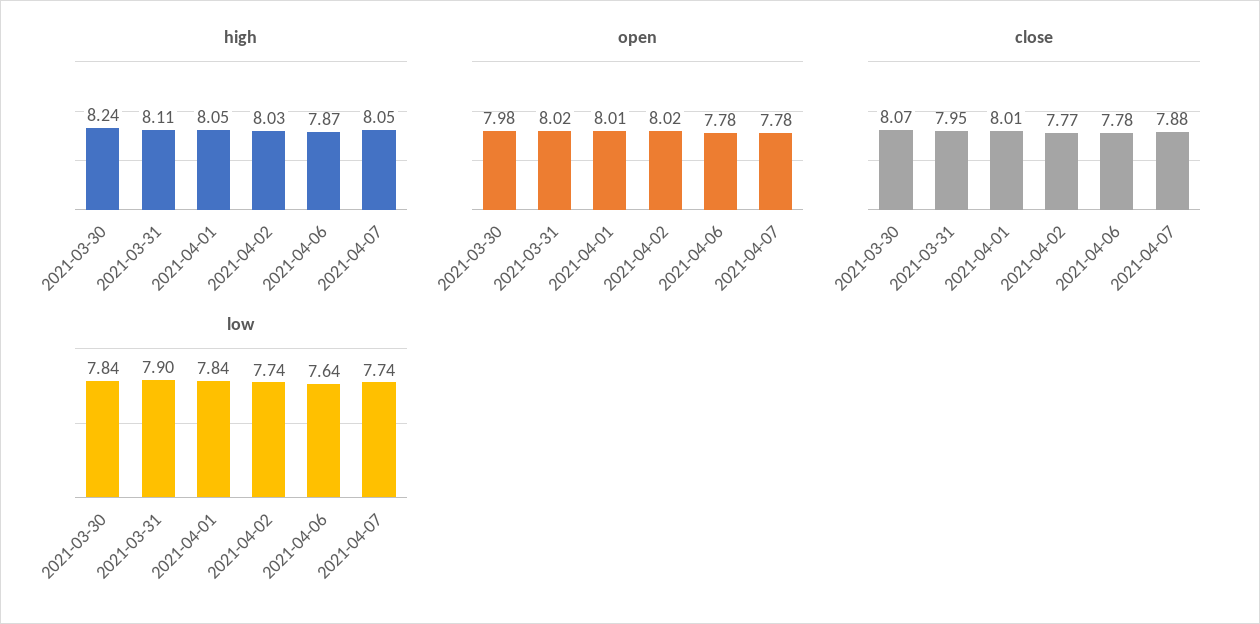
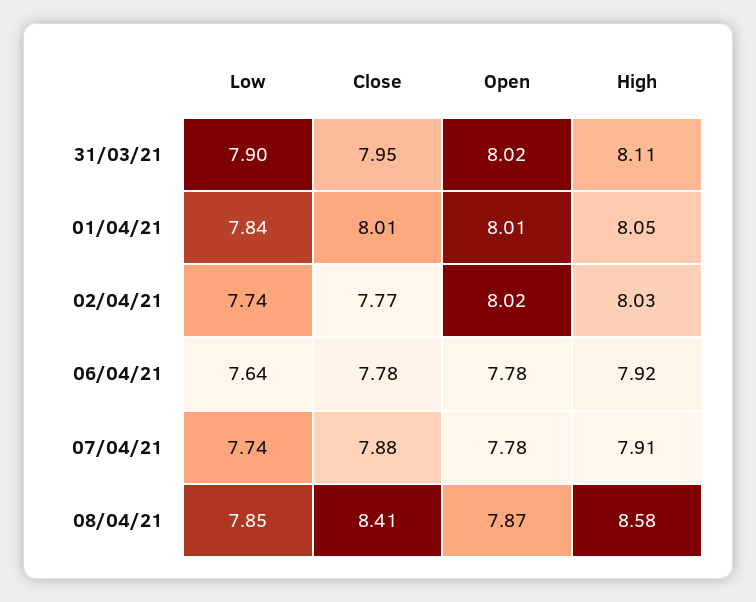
high, 2021-03-30: 8.24 -> none
high, 2021-04-06: 7.87 -> 7.92
high, 2021-04-07: 8.05 -> 7.91
open, 2021-03-30: 7.98 -> none
close, 2021-03-30: 8.07 -> none
low, 2021-03-30: 7.84 -> none
low, 08/04/21: none -> 7.85
close, 08/04/21: none -> 8.41
open, 08/04/21: none -> 7.87
high, 08/04/21: none -> 8.58

